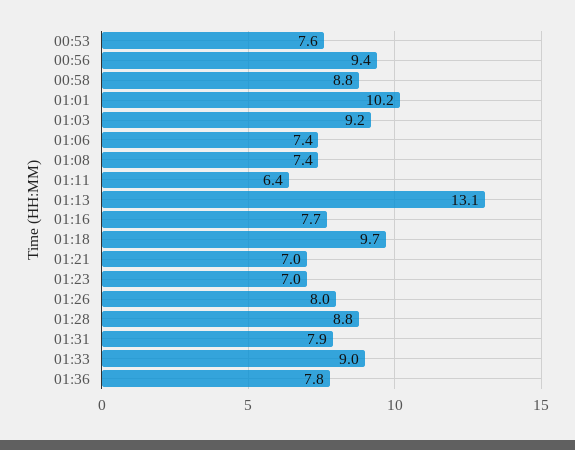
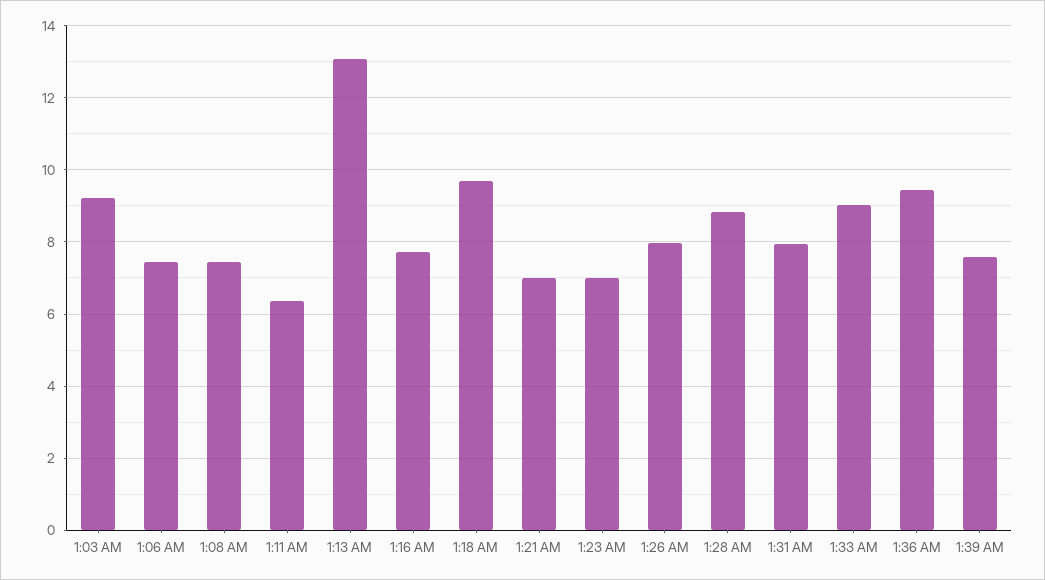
00:53: 7.6 -> none
00:56: 9.4 -> none
00:58: 8.8 -> none
01:01: 10.2 -> none
01:36: 7.8 -> 9.4
1:39 AM: none -> 7.6

